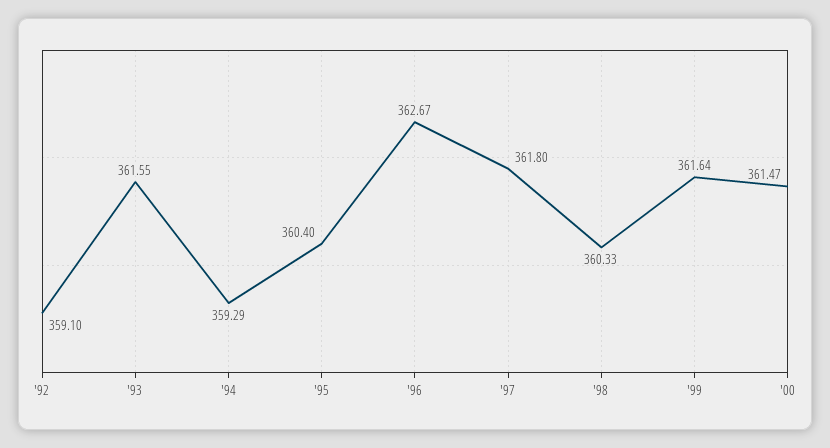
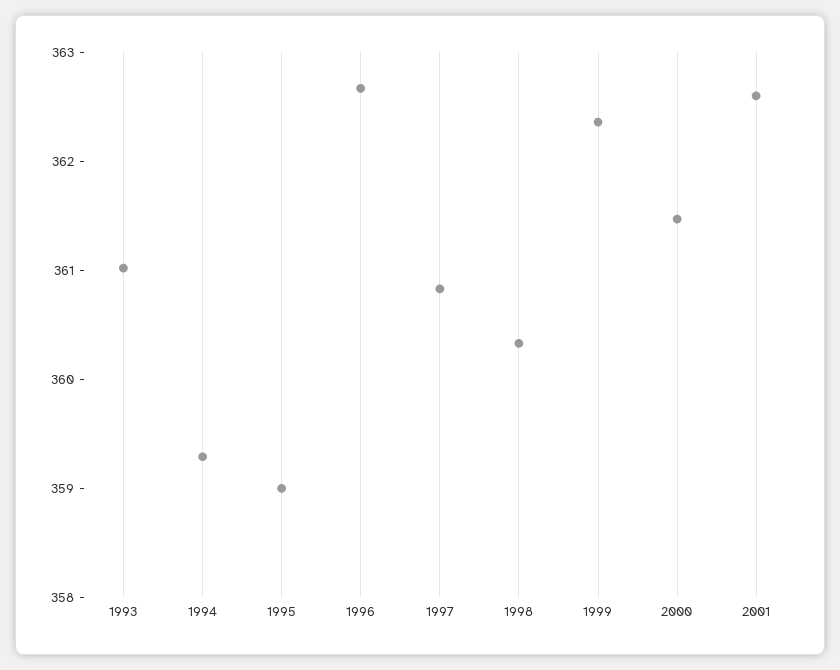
'92: 359.1 -> none
'93: 361.55 -> 361
'95: 360.4 -> 359
'97: 361.8 -> 360.8
'99: 361.64 -> 362.4
2001: none -> 362.6

